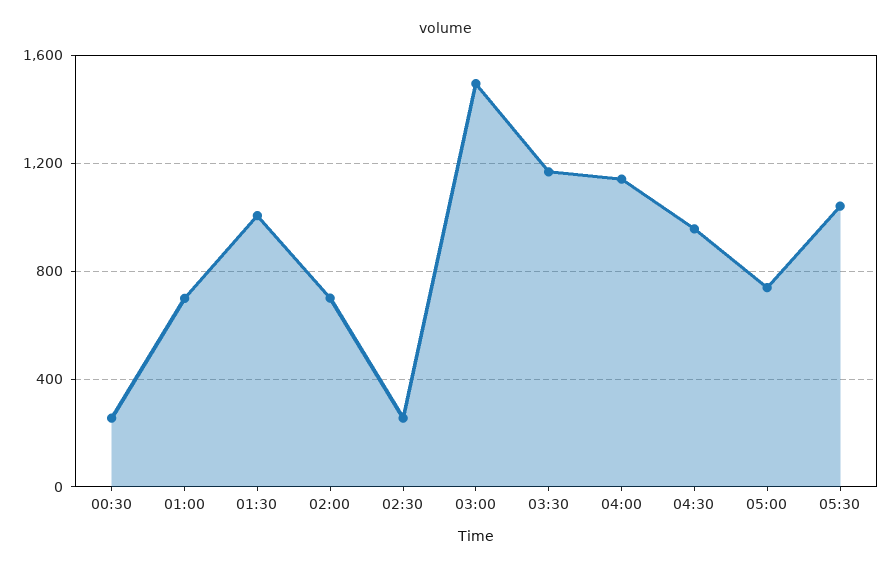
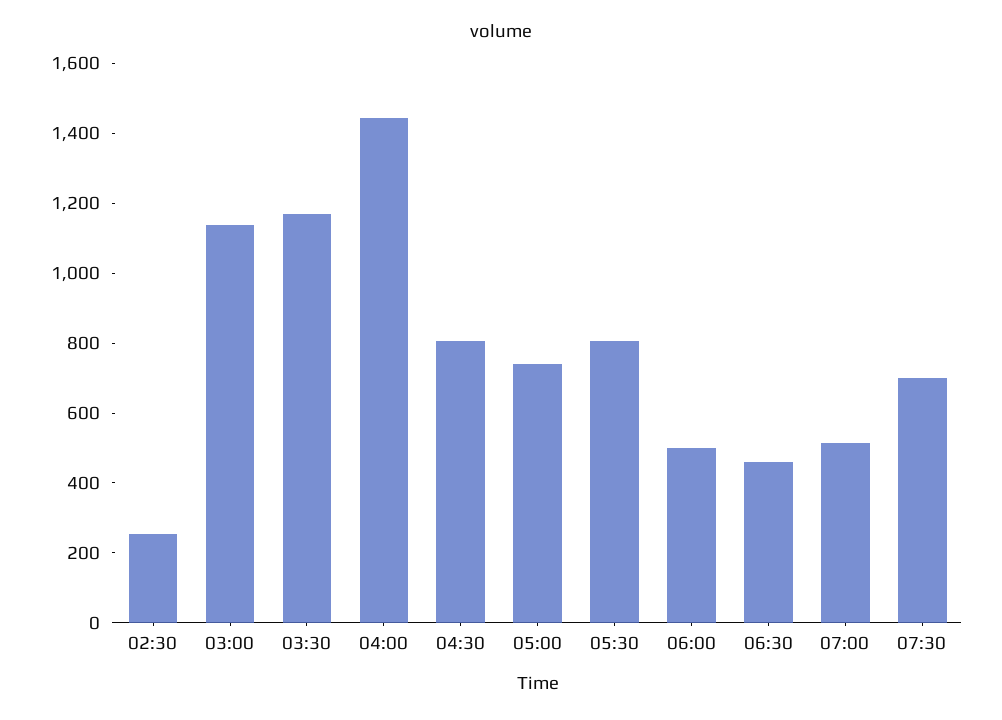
00:30: 250 -> none
01:00: 700 -> none
01:30: 1000 -> none
02:00: 700 -> none
03:00: 1500 -> 1150
04:00: 1150 -> 1450
04:30: 950 -> 800
05:30: 1050 -> 800
06:00: none -> 500
06:30: none -> 450
07:00: none -> 500
07:30: none -> 700

